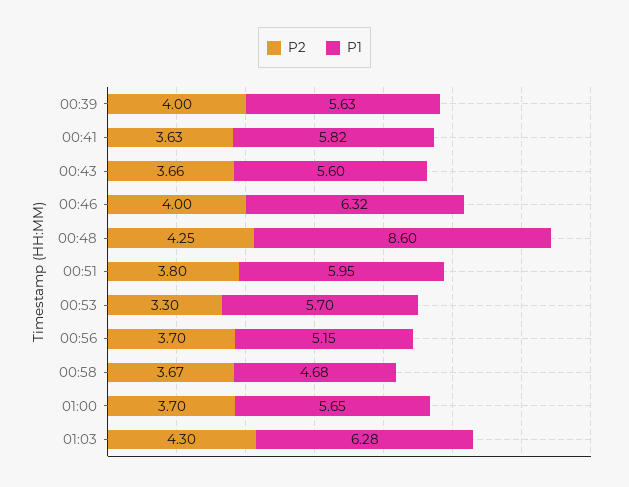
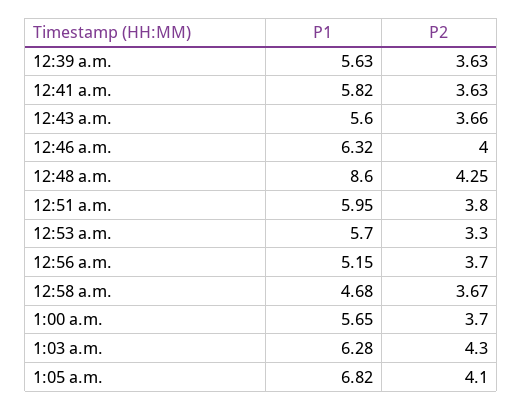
P2, 00:39: 4 -> 3.63
P1, 1:05 a.m.: none -> 6.82
P2, 1:05 a.m.: none -> 4.1

